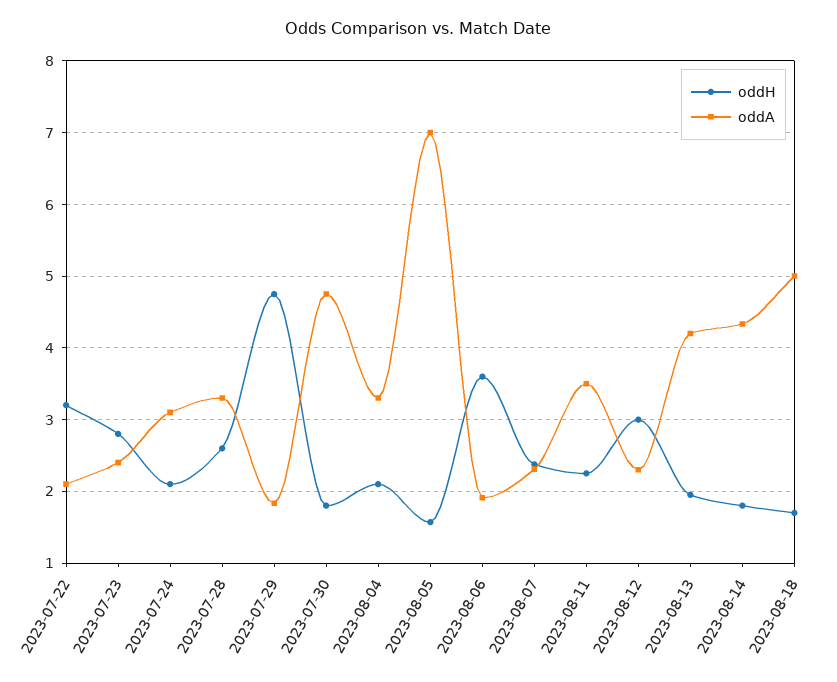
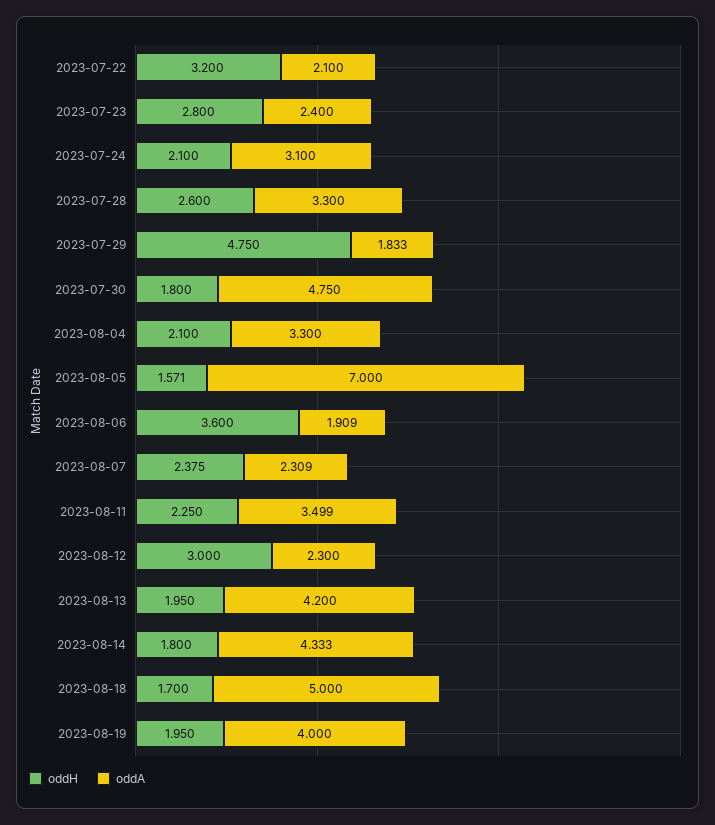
oddH, 2023-08-19: none -> 1.95
oddA, 2023-08-19: none -> 4

